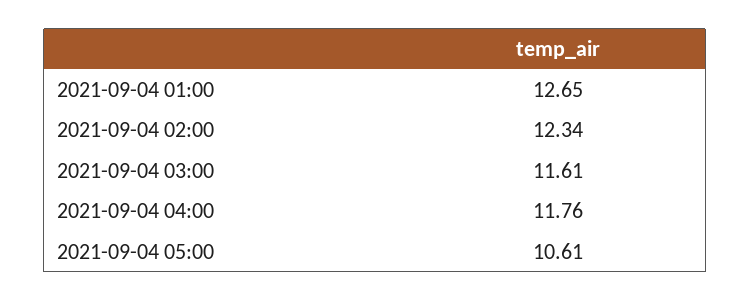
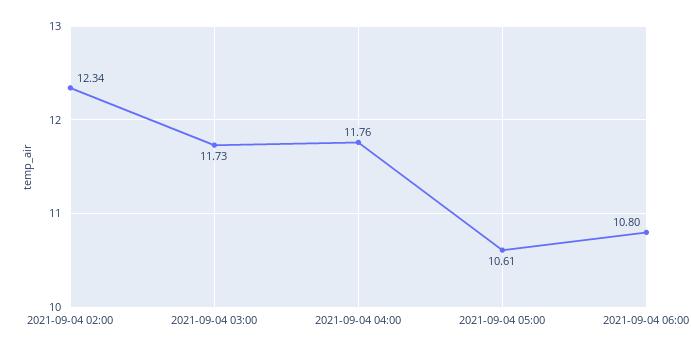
2021-09-04 01:00: 12.65 -> none
2021-09-04 03:00: 11.61 -> 11.73
2021-09-04 06:00: none -> 10.8

